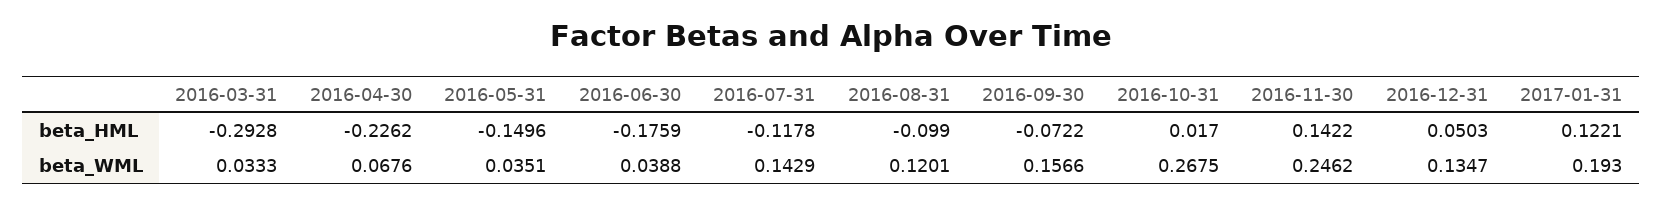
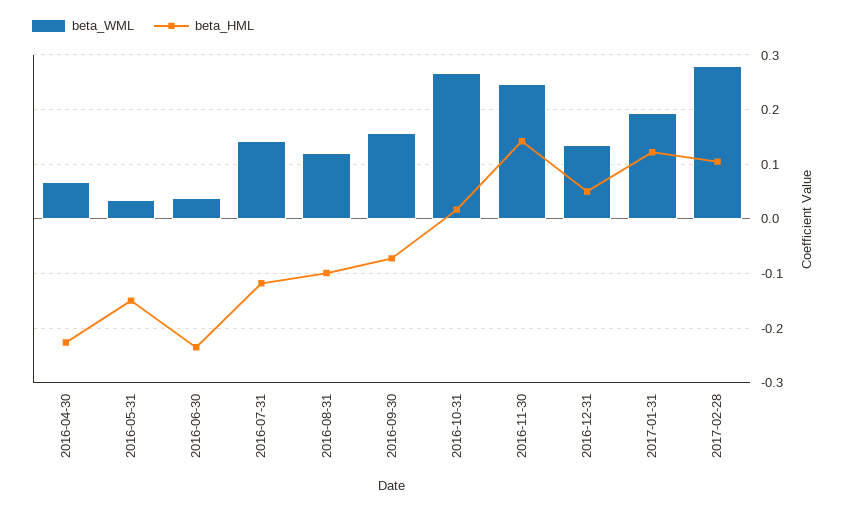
beta_HML, 2016-03-31: -0.2928 -> none
beta_HML, 2016-06-30: -0.1759 -> -0.24
beta_WML, 2016-03-31: 0.0333 -> none
beta_WML, 2017-02-28: none -> 0.28
beta_HML, 2017-02-28: none -> 0.1

